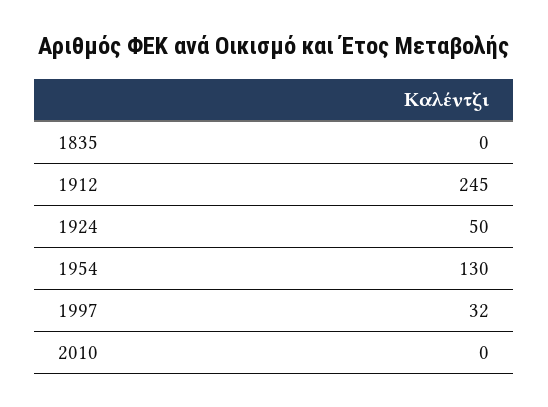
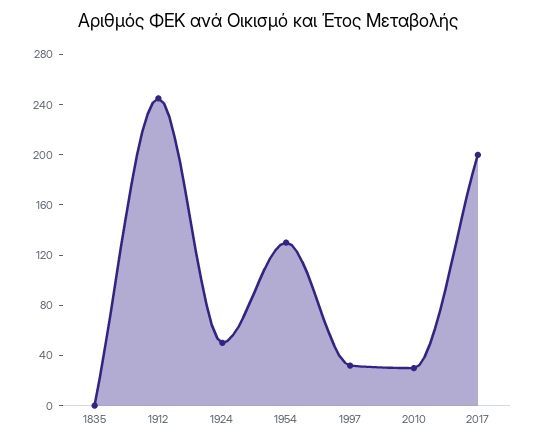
2010: 0 -> 30
2017: none -> 200

